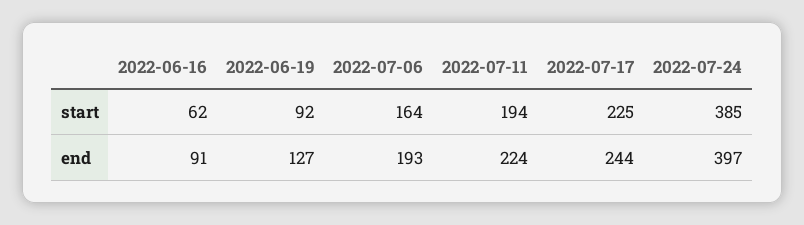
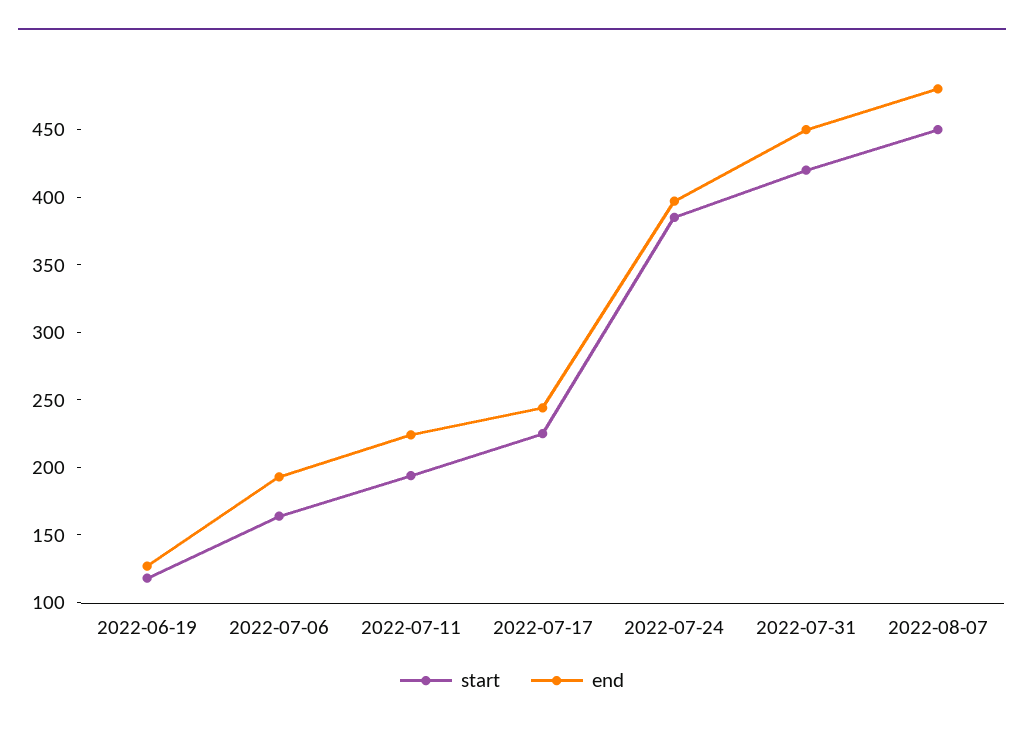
start, 2022-06-16: 62 -> none
start, 2022-06-19: 92 -> 120
end, 2022-06-16: 91 -> none
start, 2022-07-31: none -> 420
end, 2022-07-31: none -> 450
start, 2022-08-07: none -> 450
end, 2022-08-07: none -> 480

